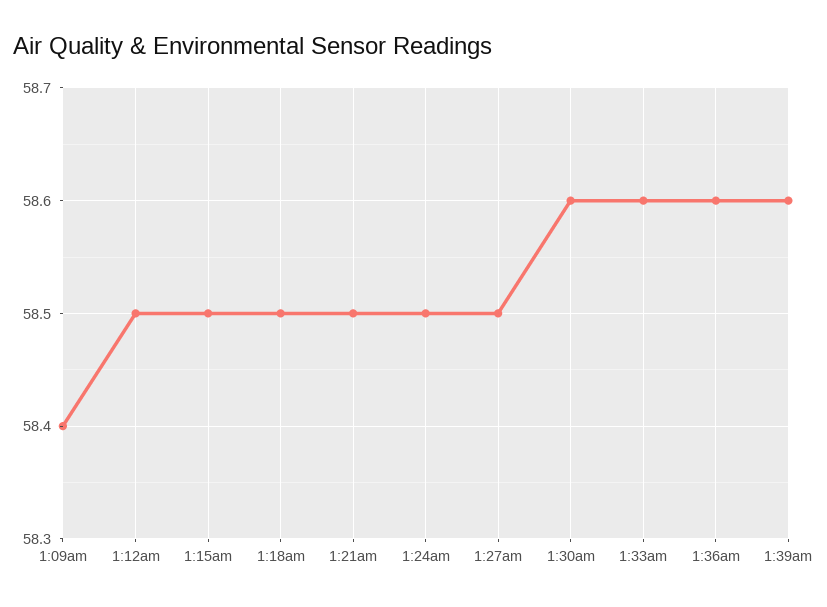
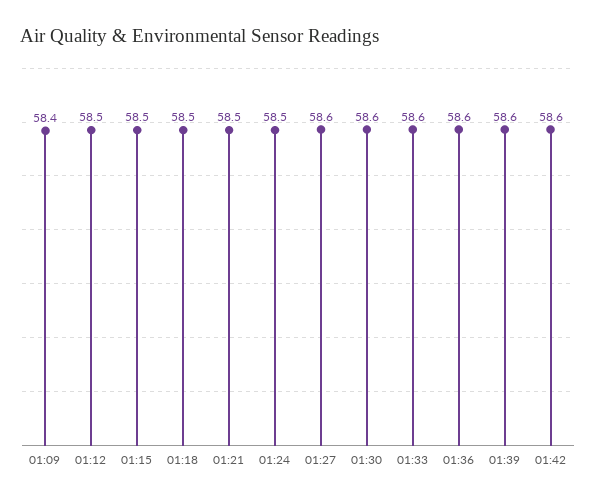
1:27am: 58.5 -> 58.6
01:42: none -> 58.6

